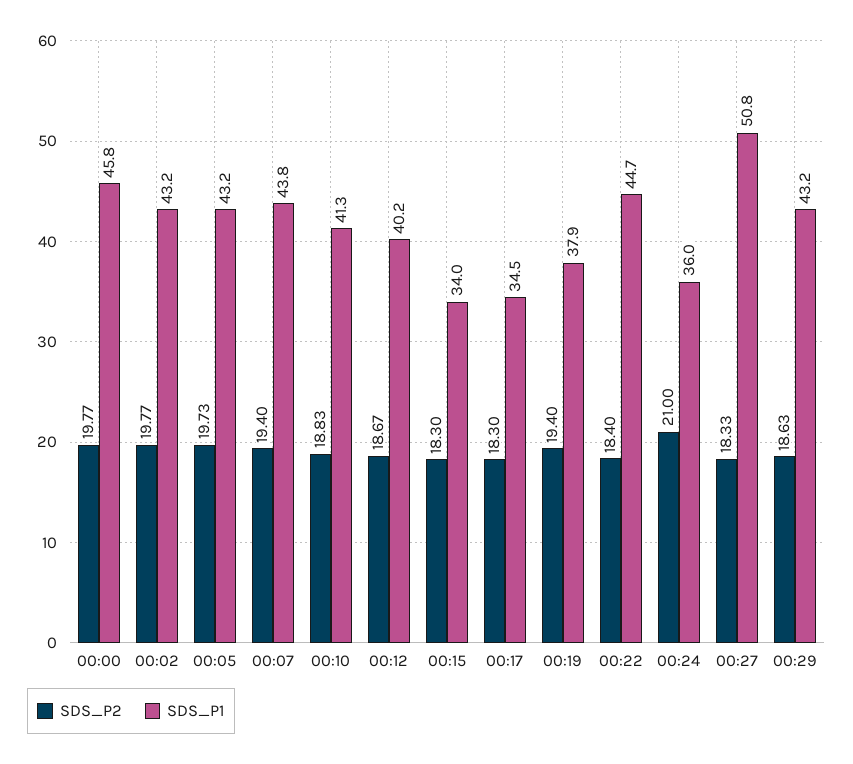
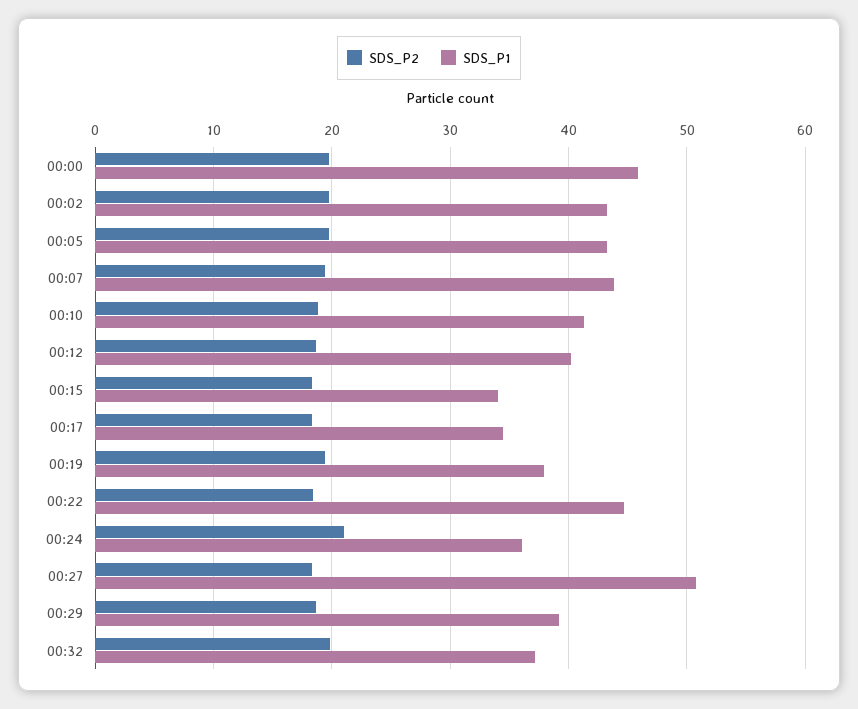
SDS_P1, 00:29: 43.2 -> 39
SDS_P2, 00:32: none -> 20
SDS_P1, 00:32: none -> 37

